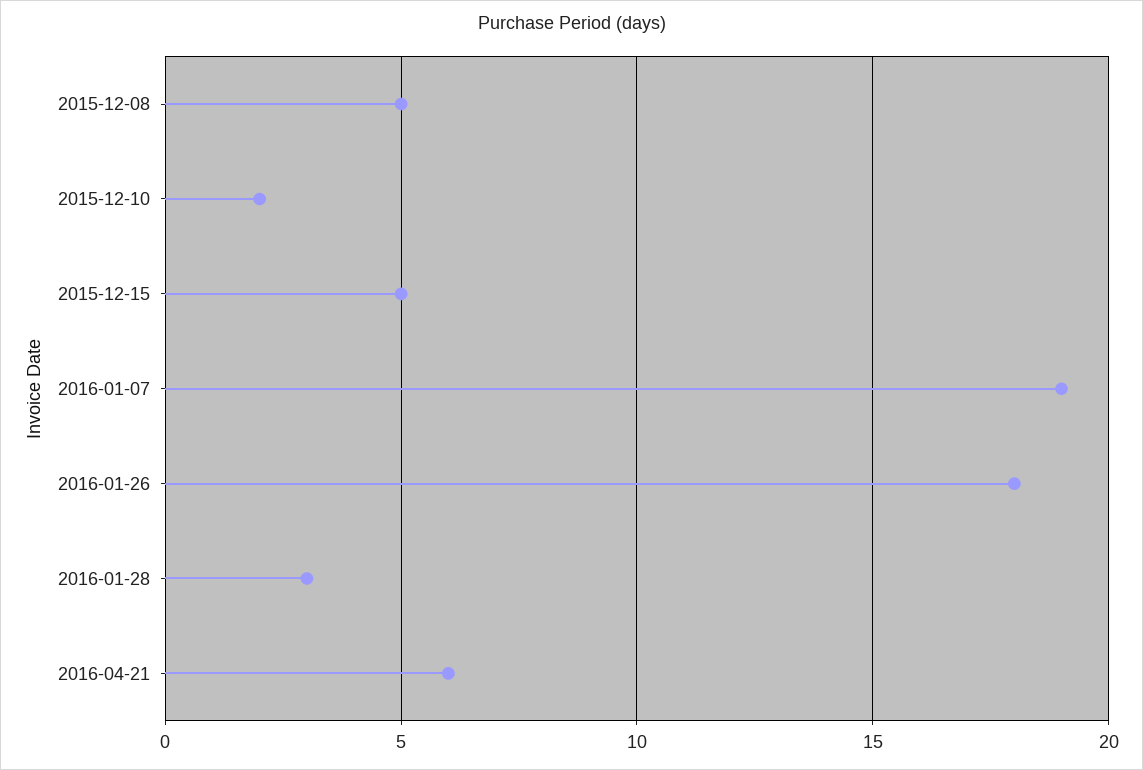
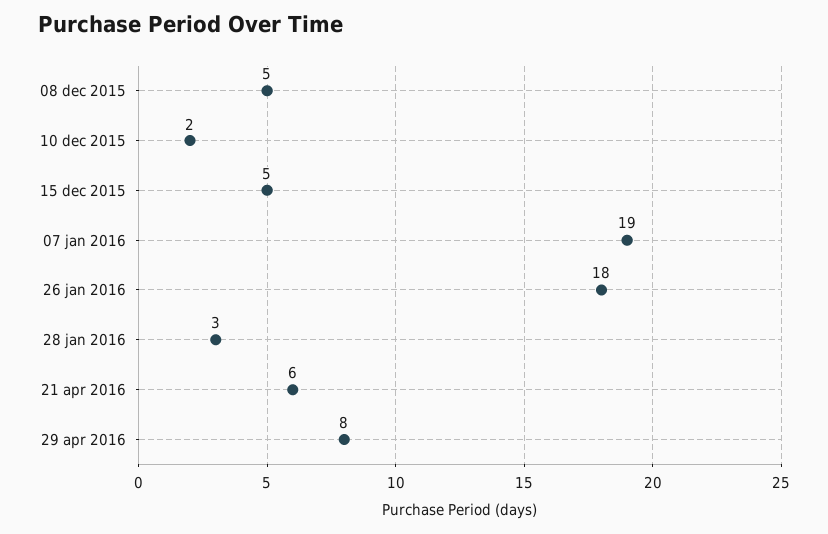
29 apr 2016: none -> 8

